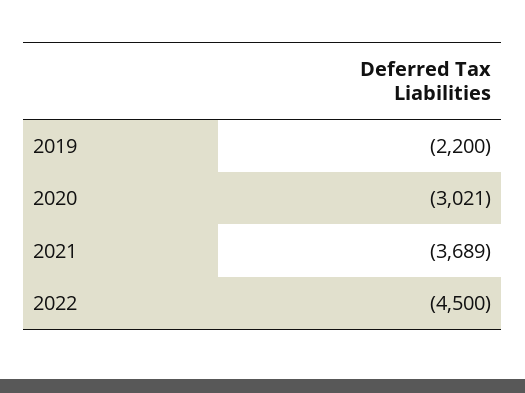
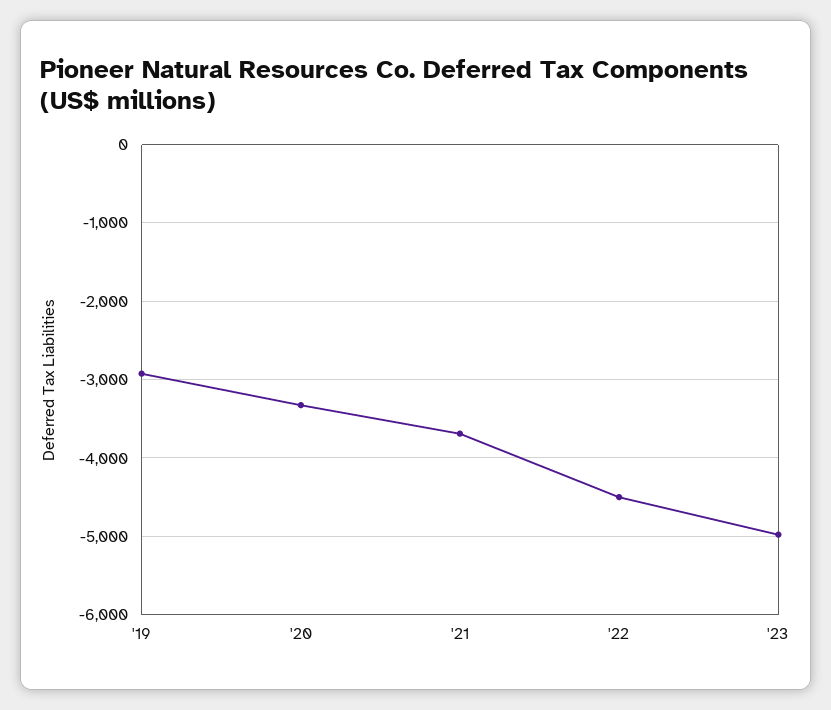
2019: -2200 -> -2900
2020: -3021 -> -3300
'23: none -> -5000

